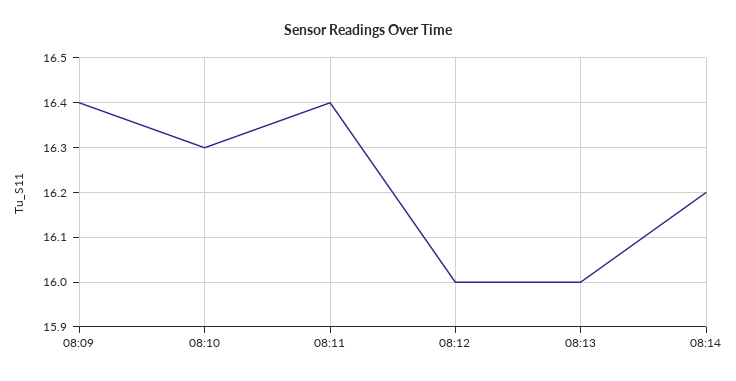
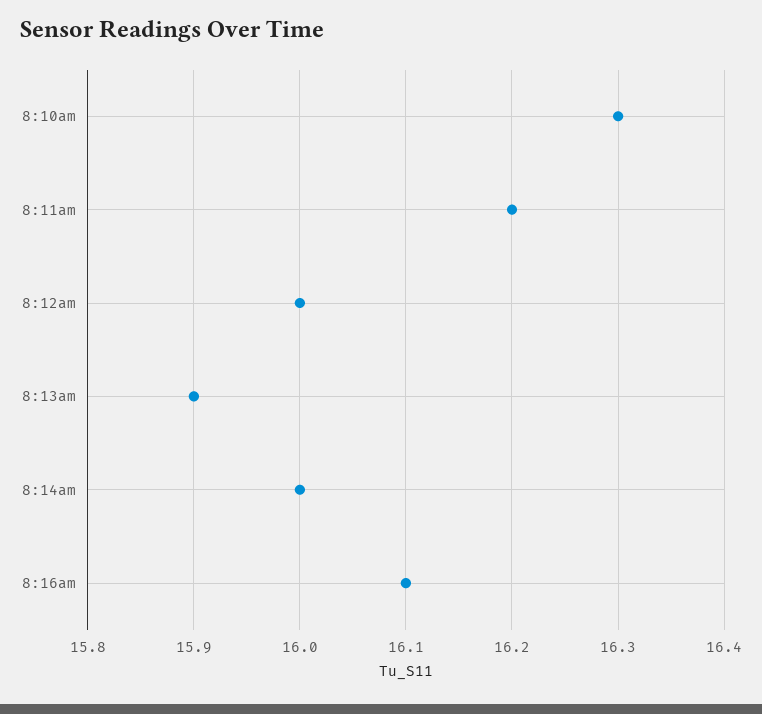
08:09: 16.4 -> none
08:11: 16.4 -> 16.2
08:13: 16 -> 15.9
08:14: 16.2 -> 16
8:16am: none -> 16.1

